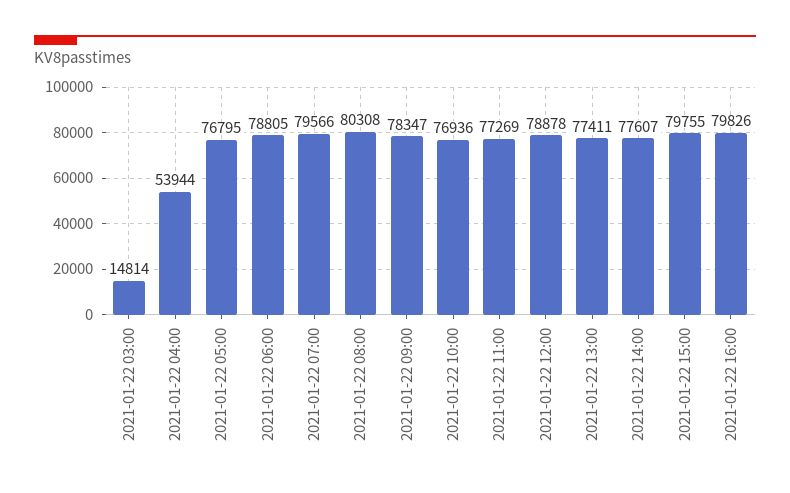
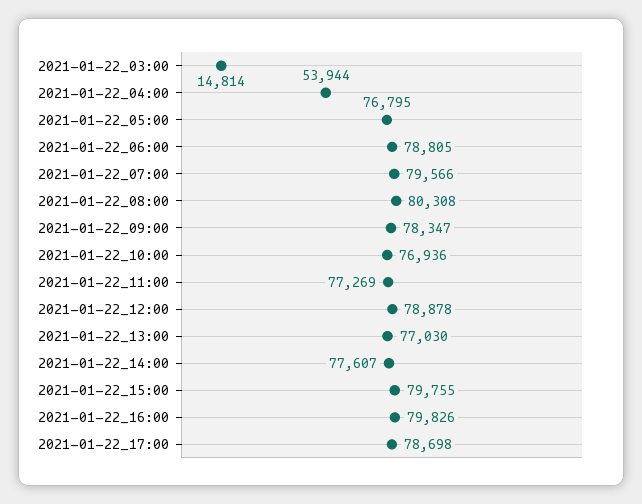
2021-01-22 13:00: 77411 -> 77030
2021-01-22_17:00: none -> 78698

